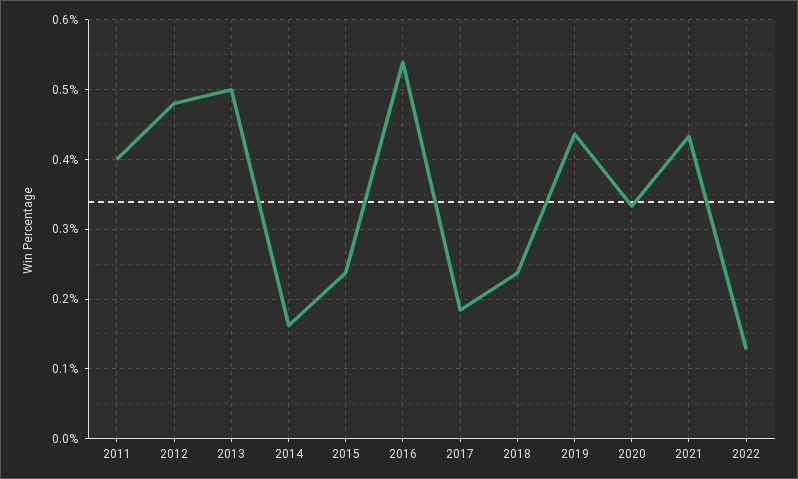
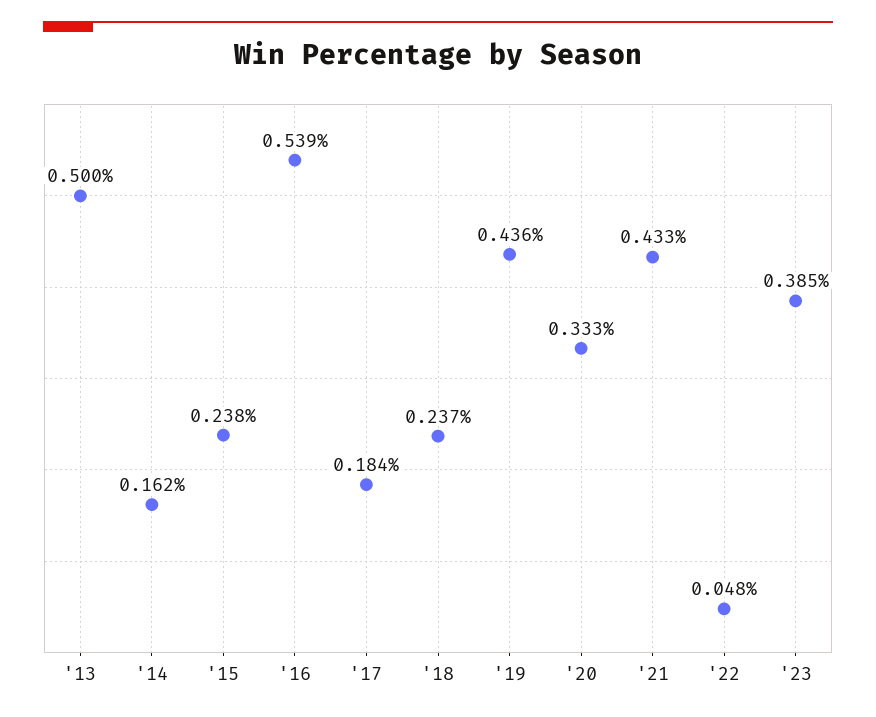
2011: 0.4 -> none
2012: 0.48 -> none
2022: 0.13 -> 0.048
'23: none -> 0.385

